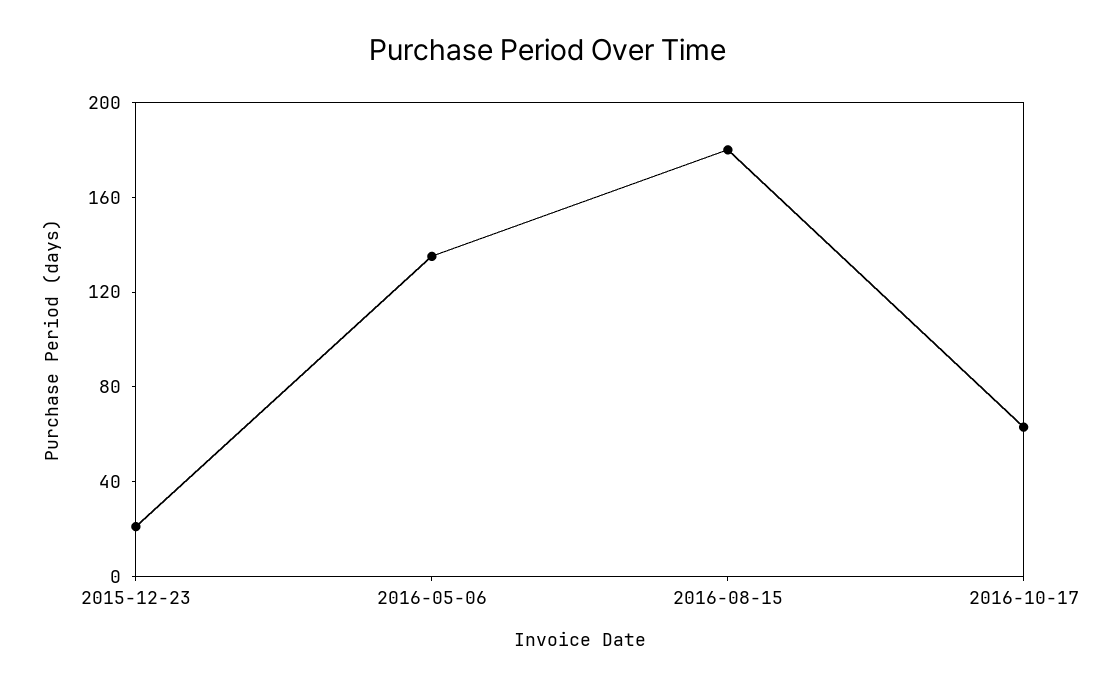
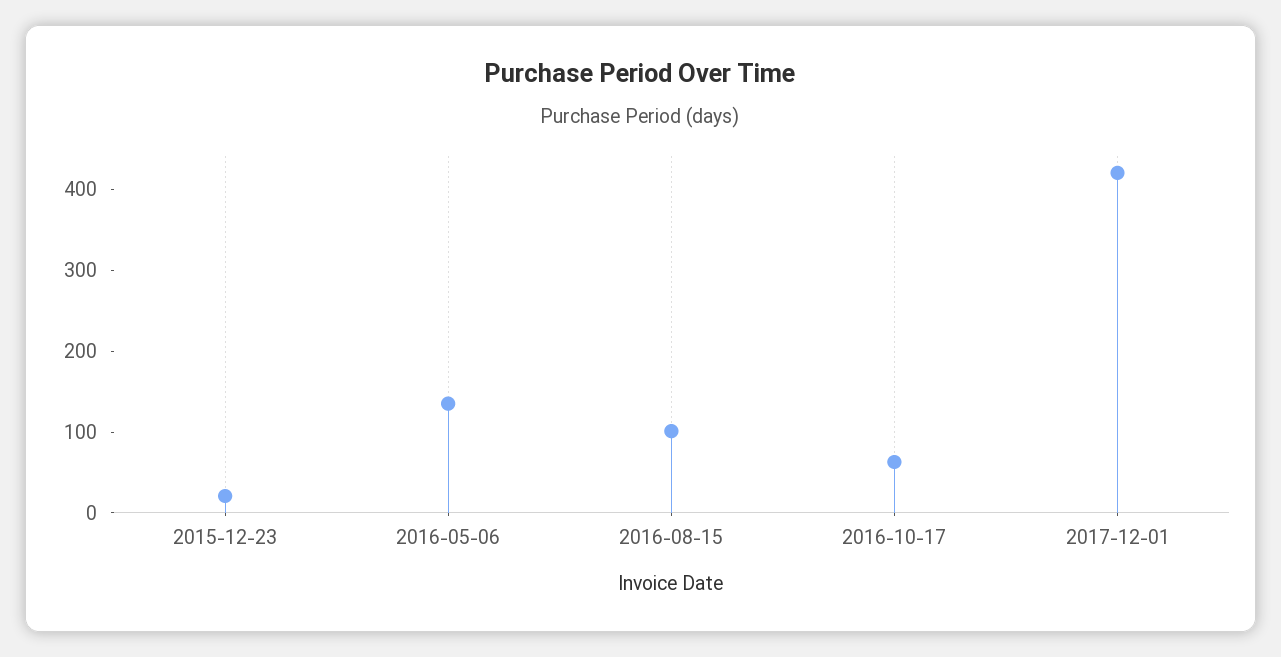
2016-08-15: 180 -> 100
2017-12-01: none -> 420

